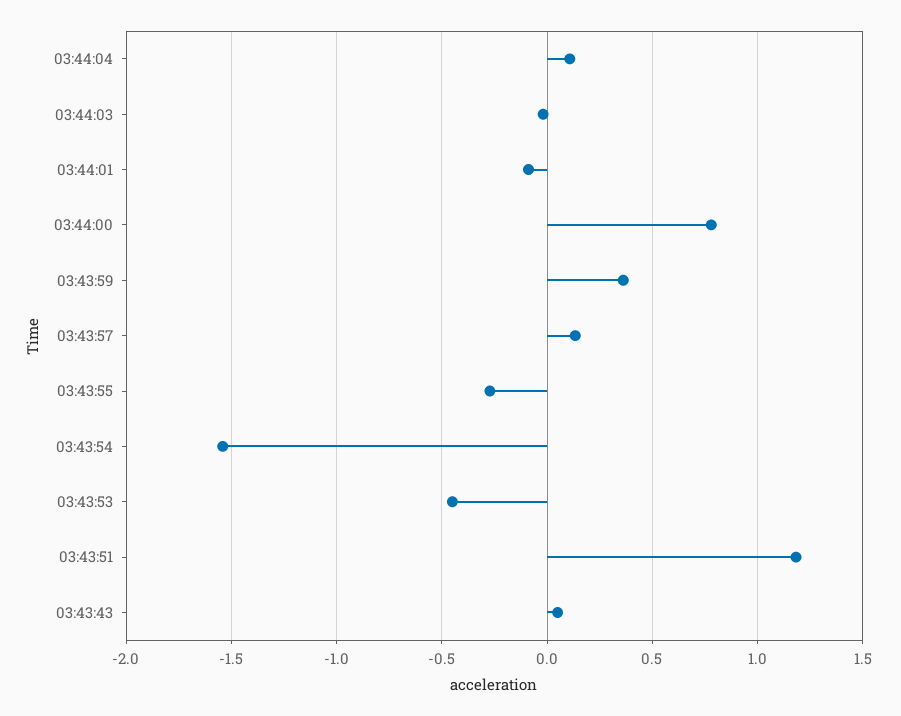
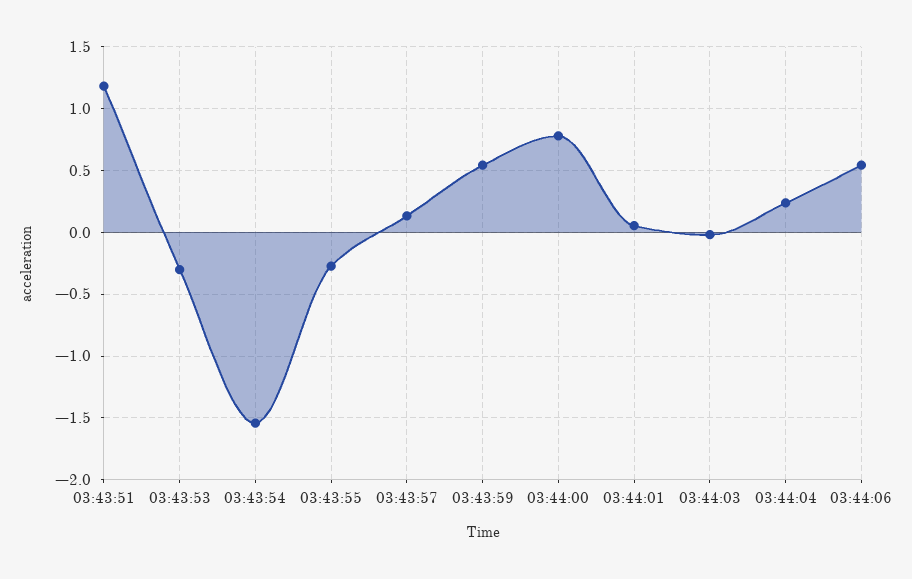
03:44:04: 0.1 -> 0.25
03:44:01: -0.1 -> 0.05
03:43:59: 0.35 -> 0.55
03:43:53: -0.45 -> -0.3
03:43:43: 0.05 -> none
03:44:06: none -> 0.55

